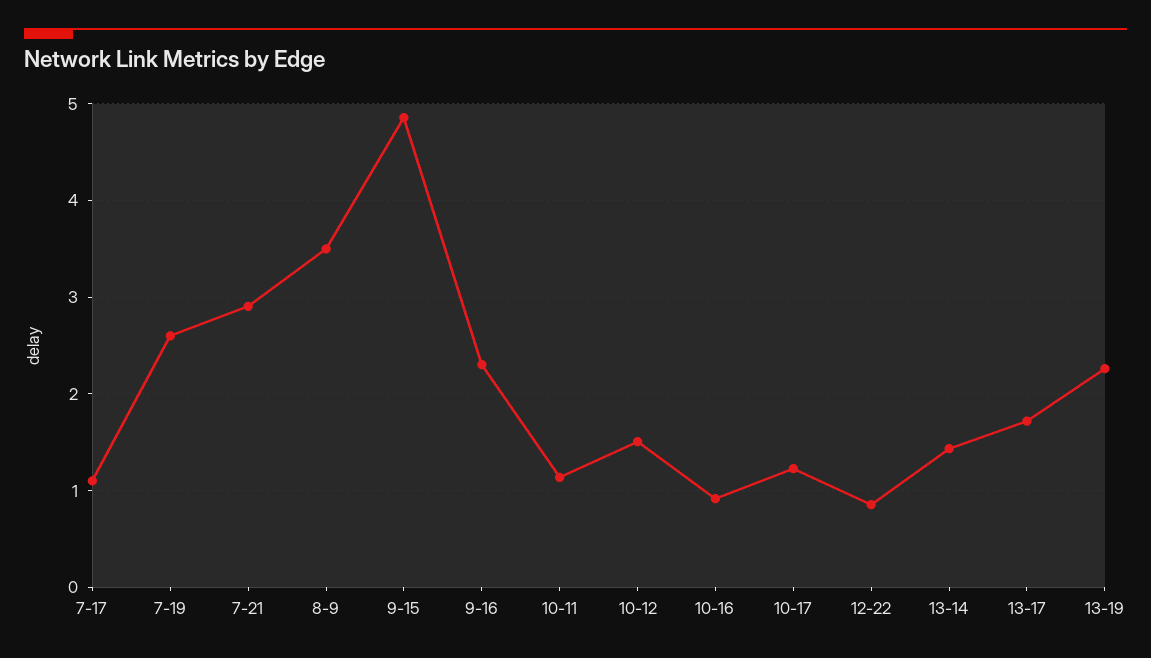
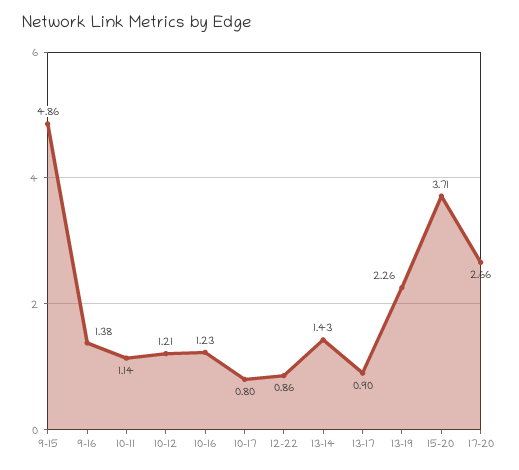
7-17: 1.1 -> none
7-19: 2.6 -> none
7-21: 2.9 -> none
8-9: 3.5 -> none
9-16: 2.3 -> 1.38
10-12: 1.5 -> 1.21
10-16: 0.9 -> 1.23
10-17: 1.2 -> 0.8
13-17: 1.7 -> 0.9
15-20: none -> 3.71
17-20: none -> 2.66

